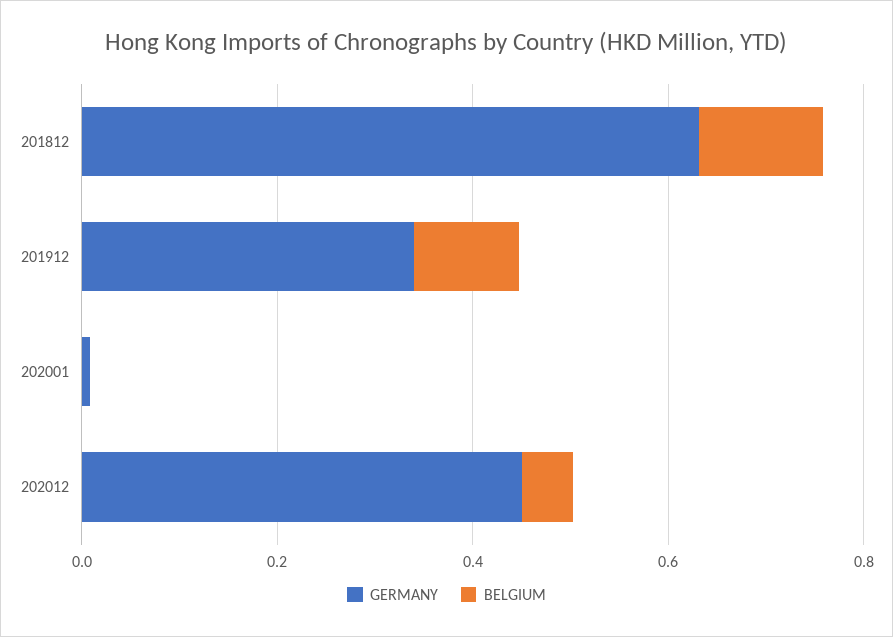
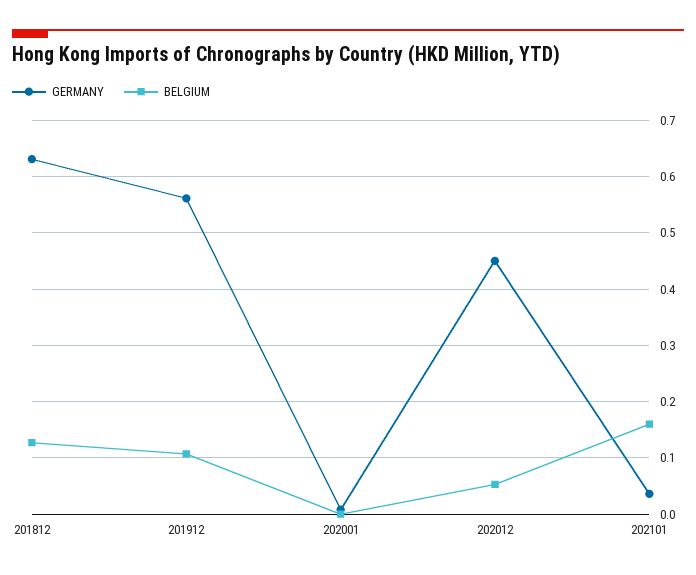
GERMANY, 201912: 0.35 -> 0.56
GERMANY, 202101: none -> 0.04
BELGIUM, 202101: none -> 0.16

